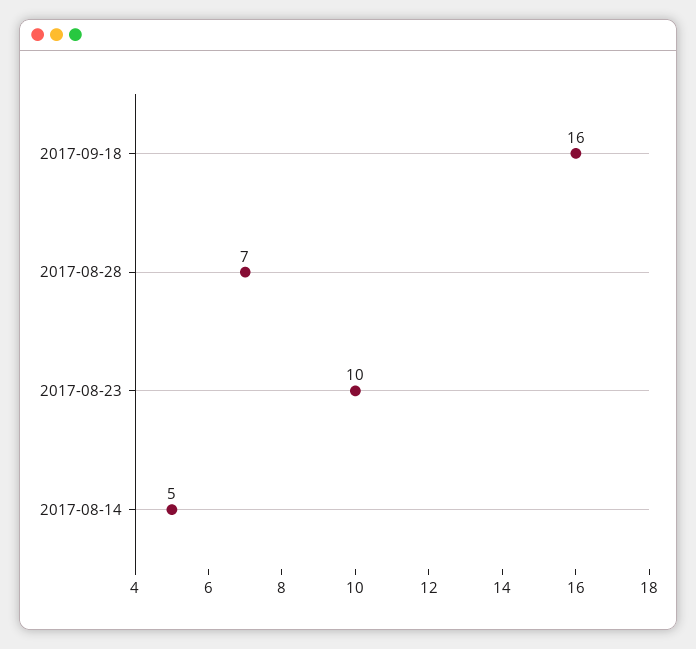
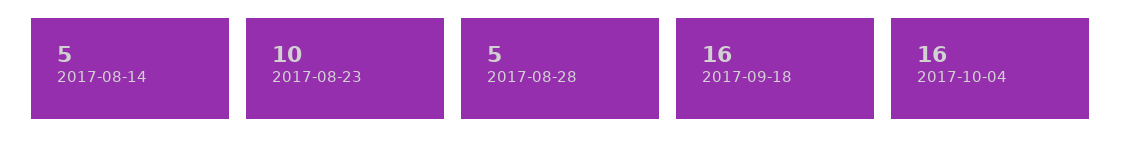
2017-08-28: 7 -> 5
2017-10-04: none -> 16

